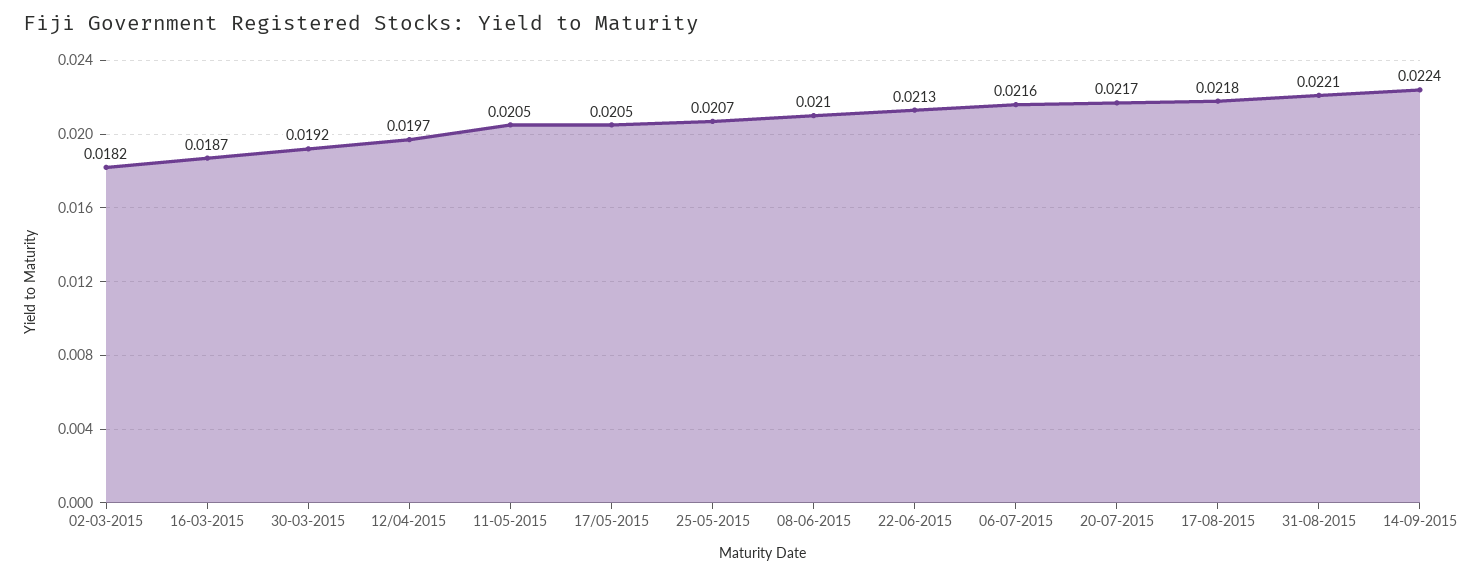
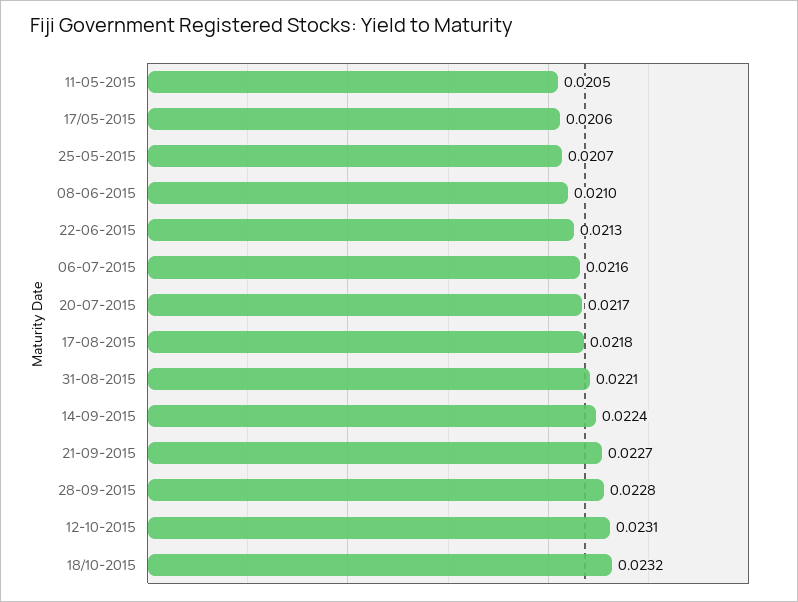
02-03-2015: 0.0182 -> none
16-03-2015: 0.0187 -> none
30-03-2015: 0.0192 -> none
12/04-2015: 0.0197 -> none
17/05-2015: 0.0205 -> 0.0206
21-09-2015: none -> 0.0227
28-09-2015: none -> 0.0228
12-10-2015: none -> 0.0231
18/10-2015: none -> 0.0232

